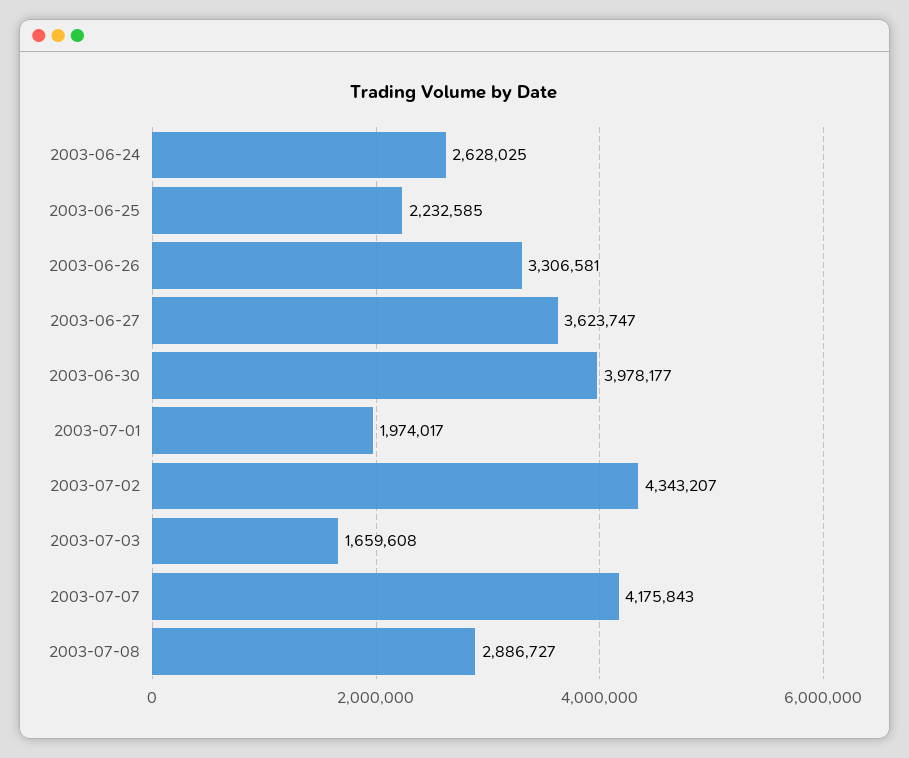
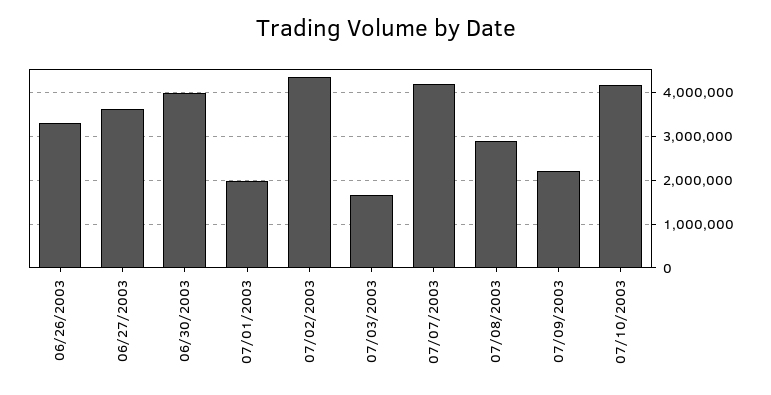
2003-06-24: 2628025 -> none
2003-06-25: 2232585 -> none
07/09/2003: none -> 2200000
07/10/2003: none -> 4200000

